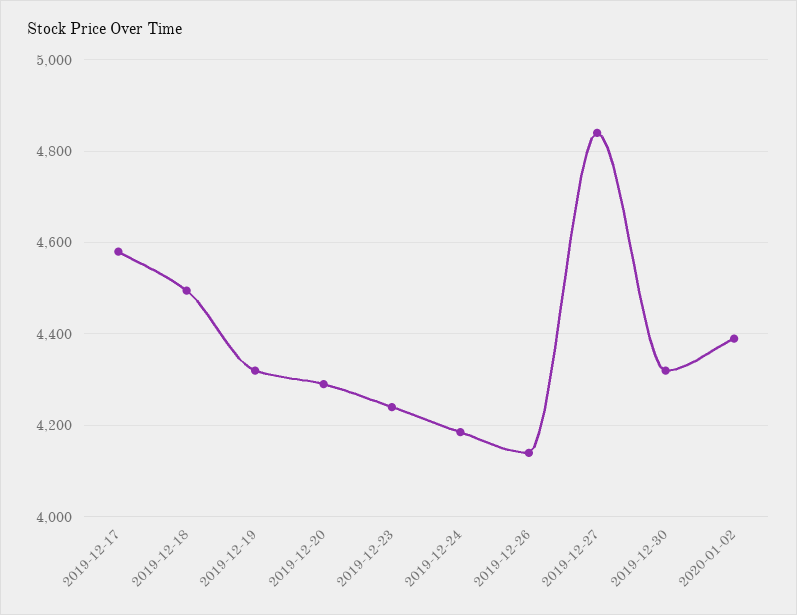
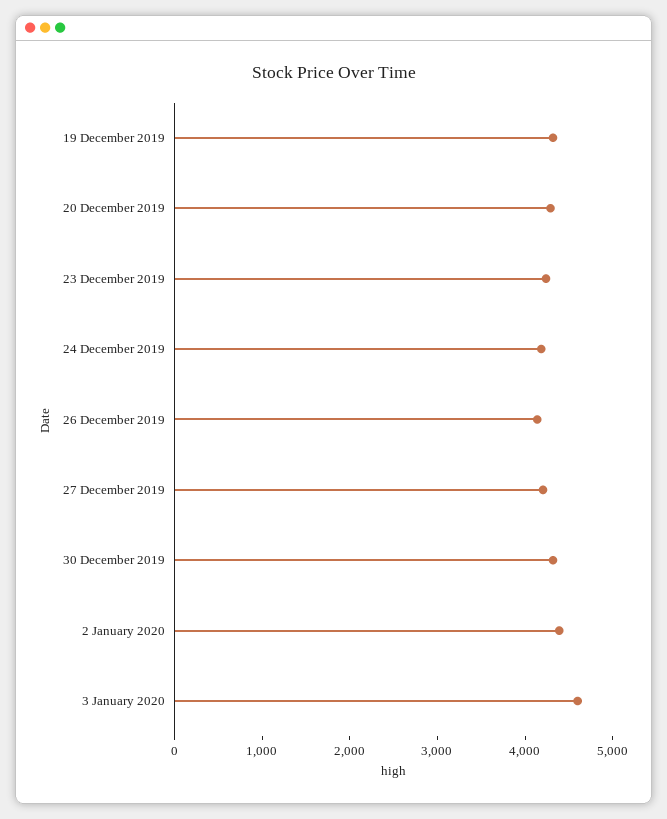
2019-12-17: 4580 -> none
2019-12-18: 4500 -> none
2019-12-27: 4840 -> 4200
3 January 2020: none -> 4600

